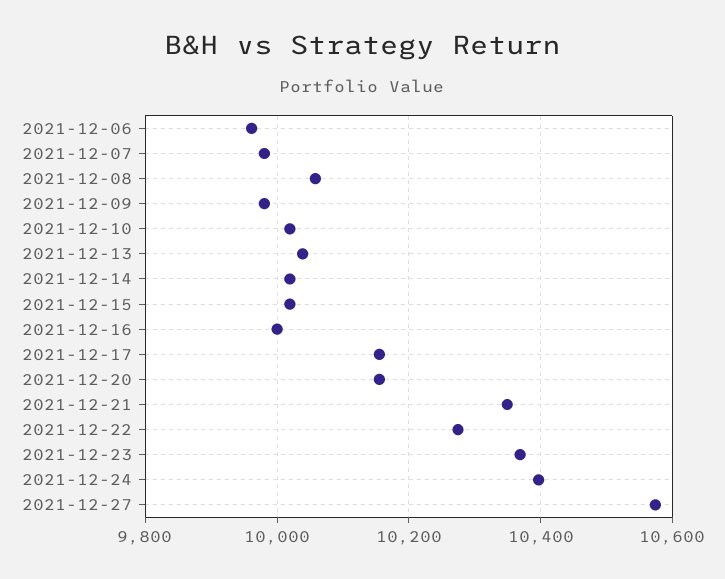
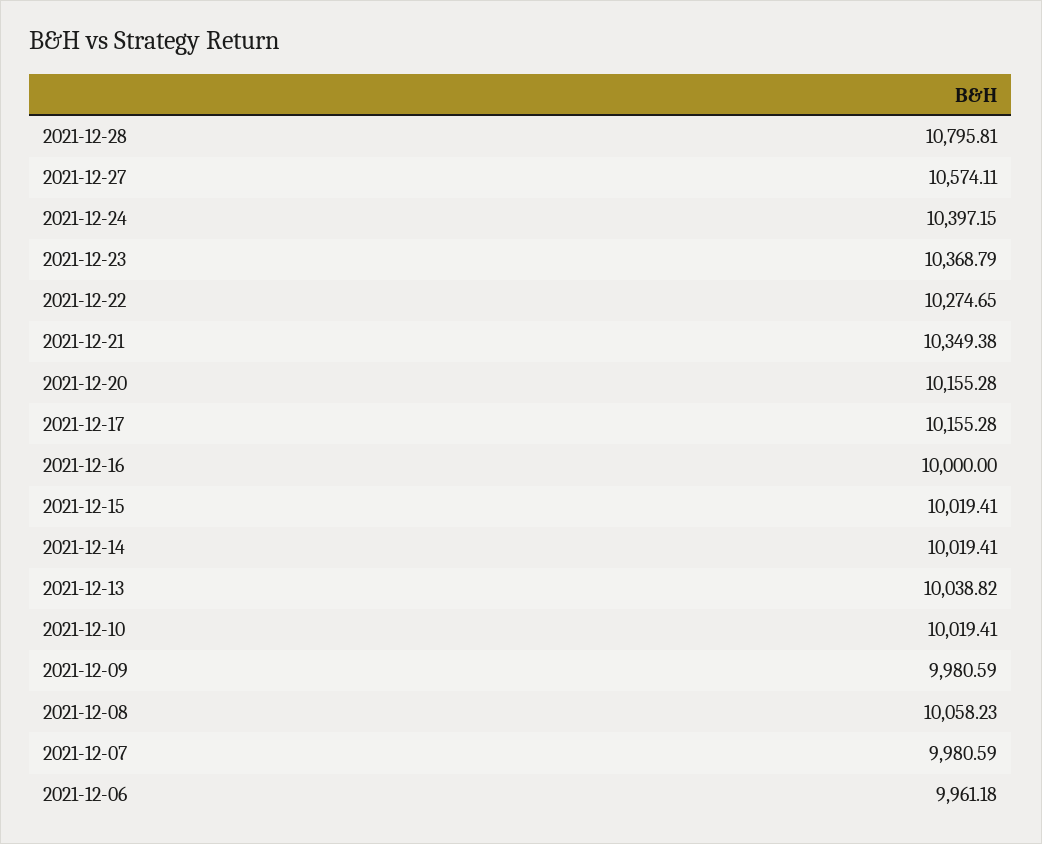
2021-12-28: none -> 10795.81

